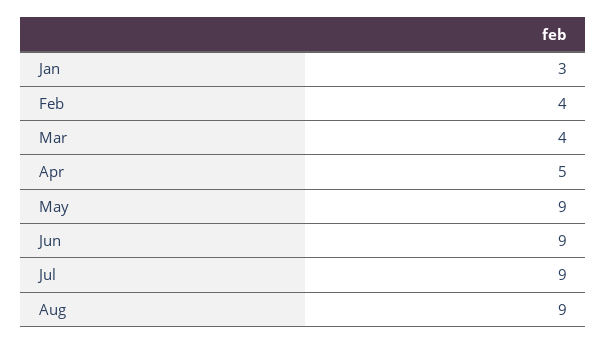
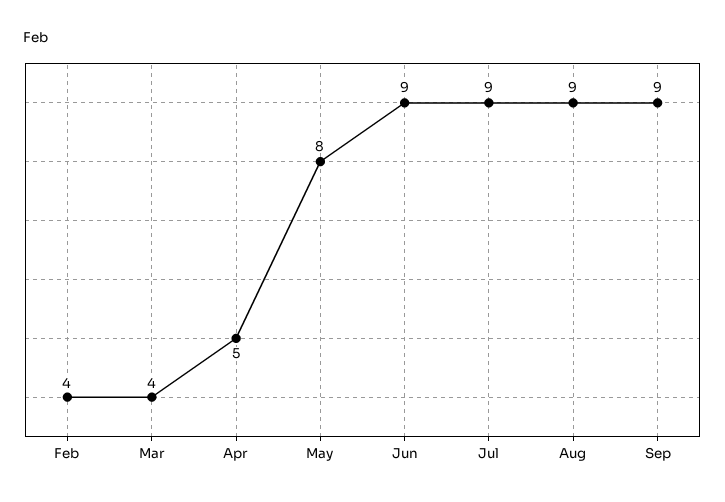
Jan: 3 -> none
May: 9 -> 8
Sep: none -> 9

